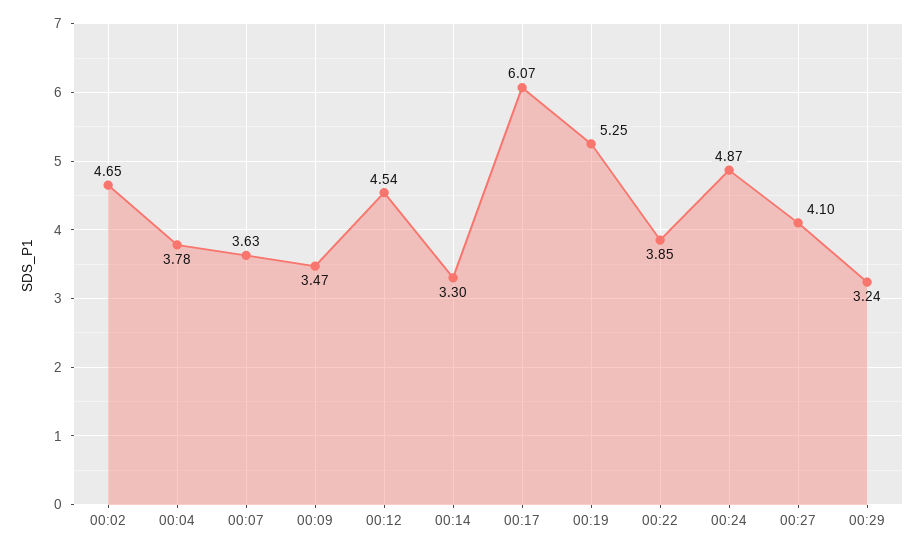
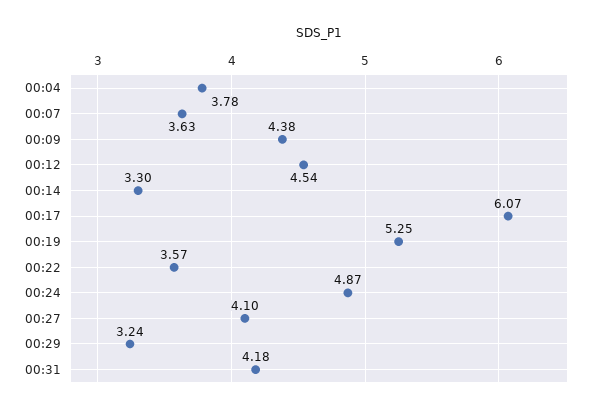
00:02: 4.65 -> none
00:09: 3.47 -> 4.38
00:22: 3.85 -> 3.57
00:31: none -> 4.18

